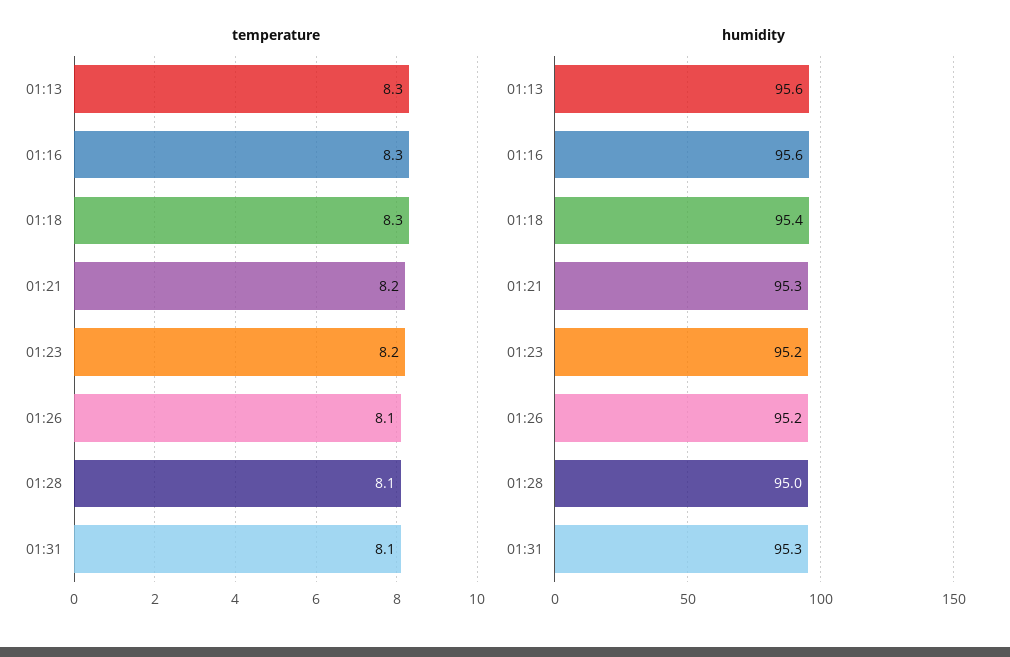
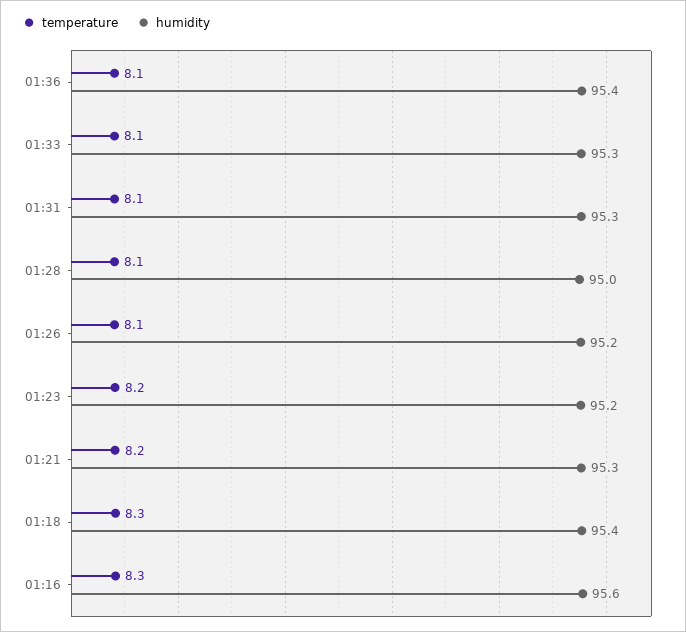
temperature, 01:13: 8.3 -> none
humidity, 01:13: 95.6 -> none
temperature, 01:36: none -> 8.1
humidity, 01:36: none -> 95.4
temperature, 01:33: none -> 8.1
humidity, 01:33: none -> 95.3

